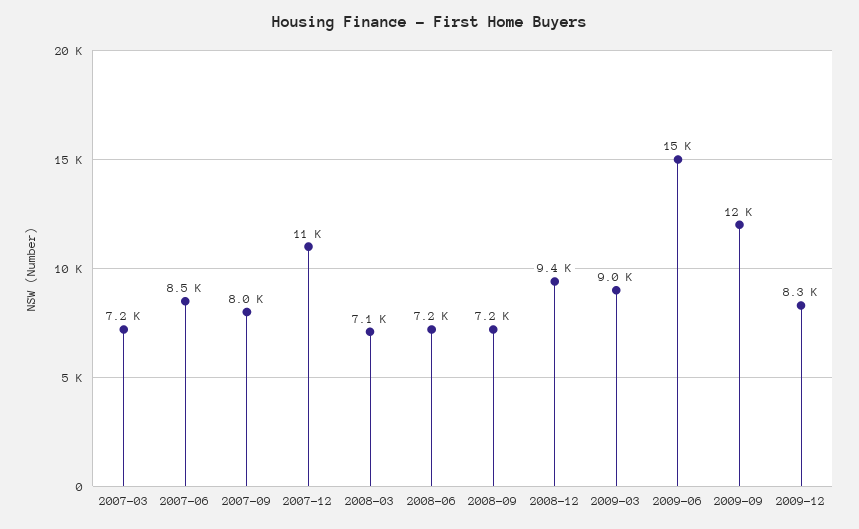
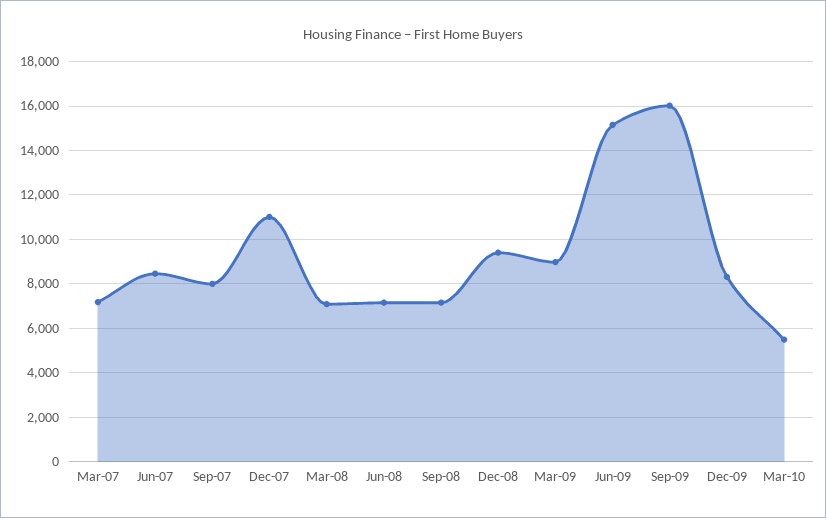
2009-09: 12000 -> 16000
Mar-10: none -> 5500

